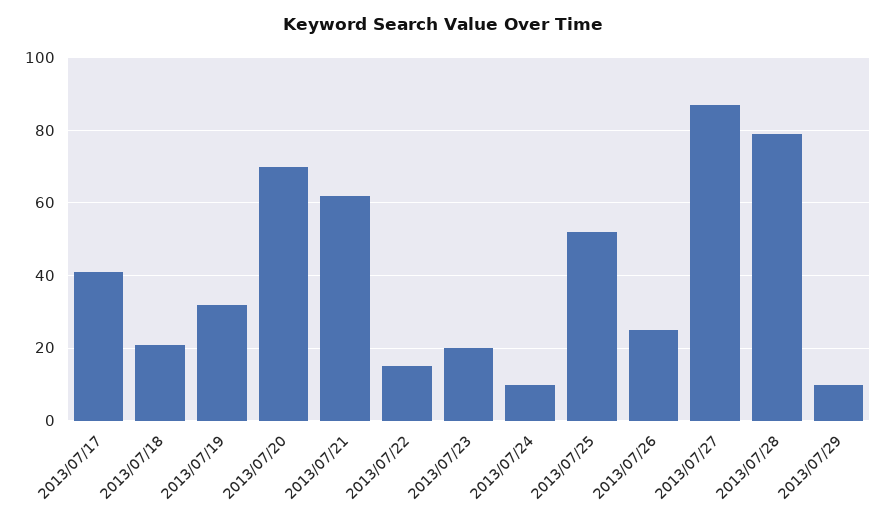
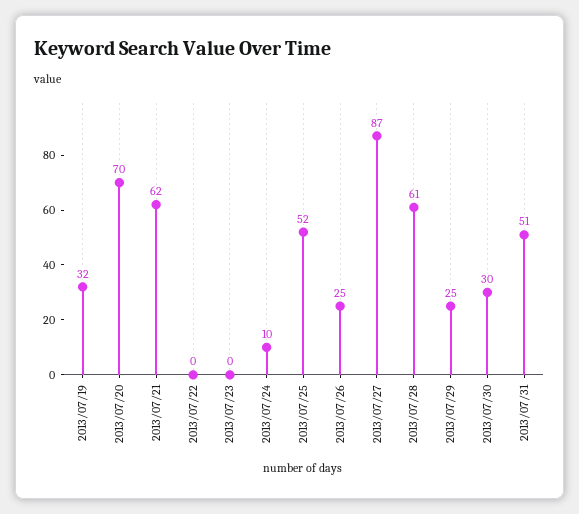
2013/07/17: 40 -> none
2013/07/18: 20 -> none
2013/07/22: 15 -> 0
2013/07/23: 20 -> 0
2013/07/28: 80 -> 61
2013/07/29: 10 -> 25
2013/07/30: none -> 30
2013/07/31: none -> 51

